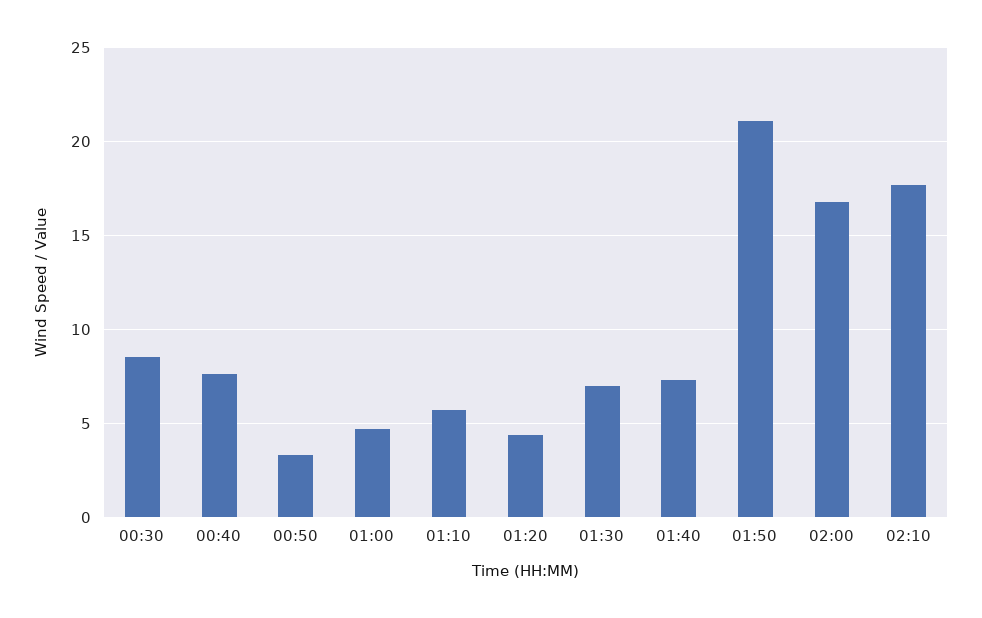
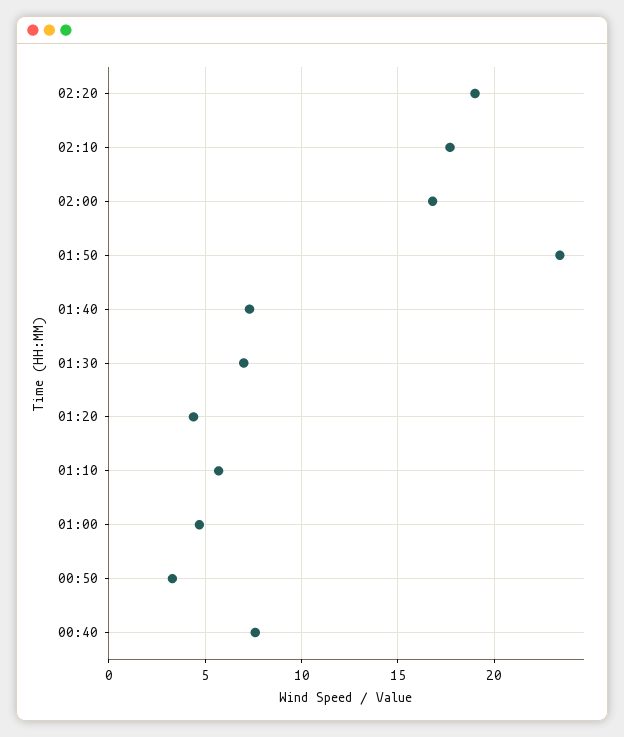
00:30: 8.5 -> none
01:50: 21 -> 23.5
02:20: none -> 19

